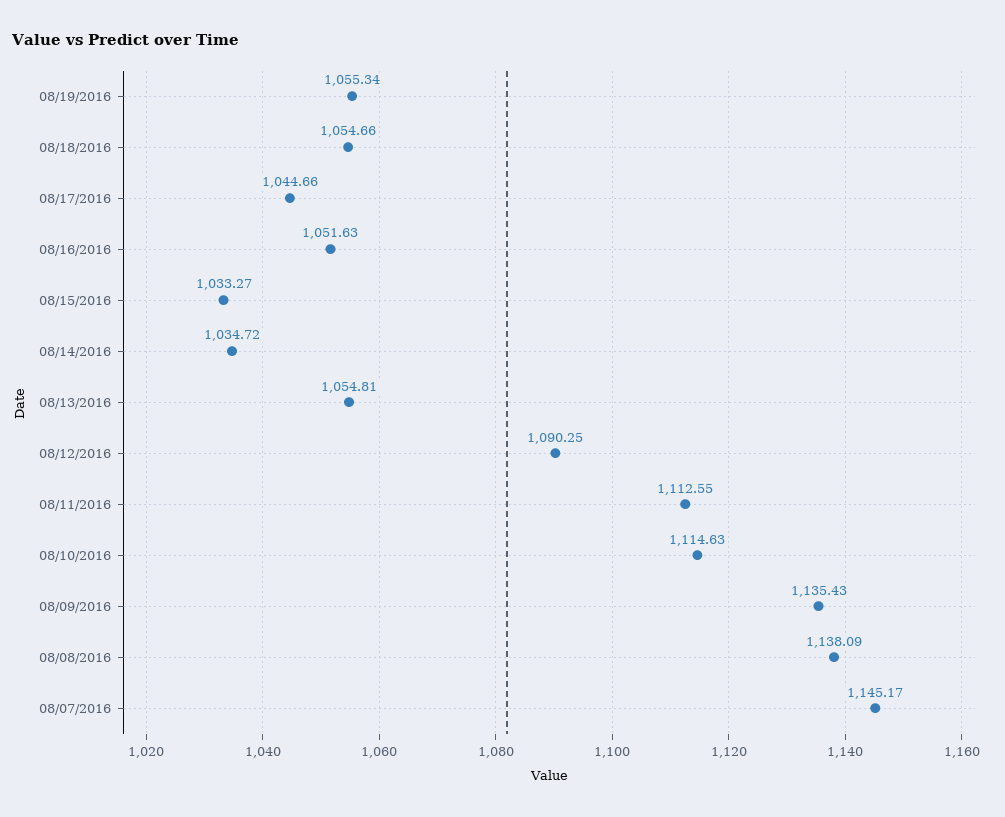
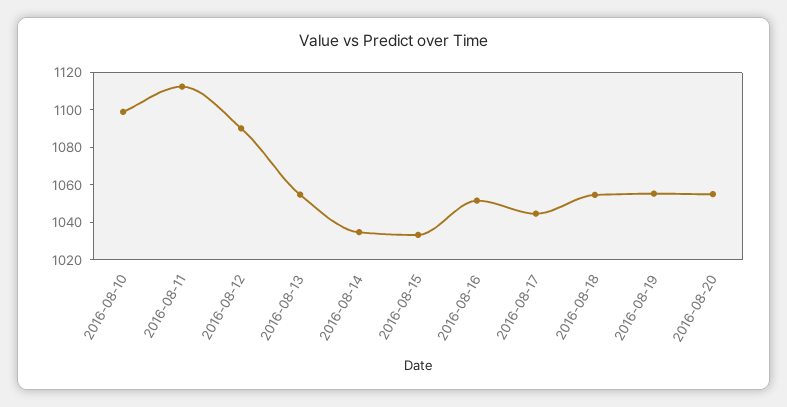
08/10/2016: 1114.63 -> 1100
08/09/2016: 1135.43 -> none
08/08/2016: 1138.09 -> none
08/07/2016: 1145.17 -> none
2016-08-20: none -> 1055

